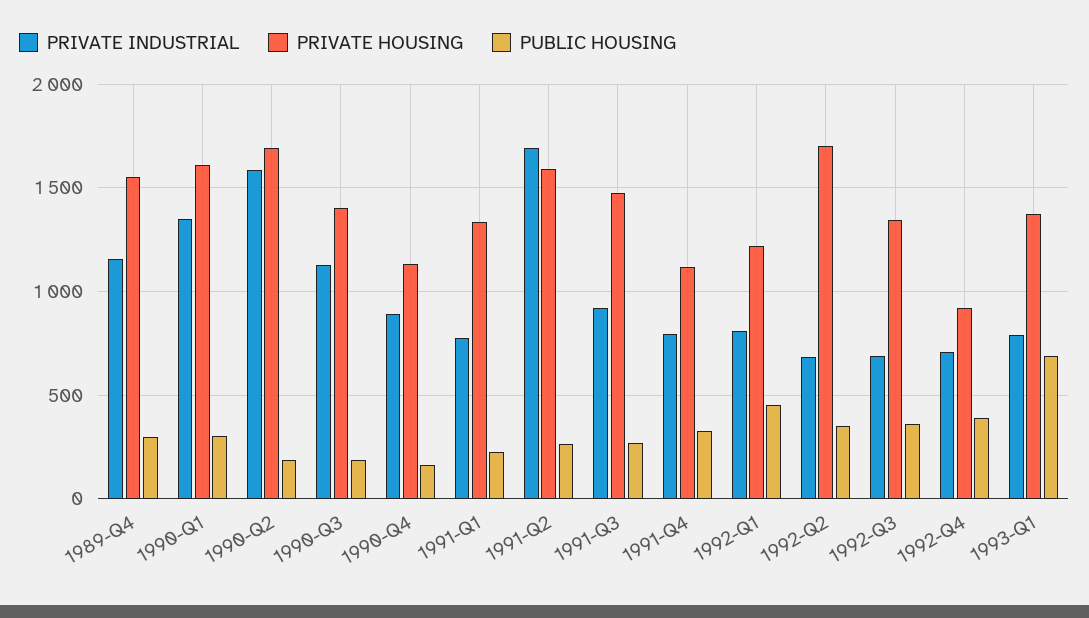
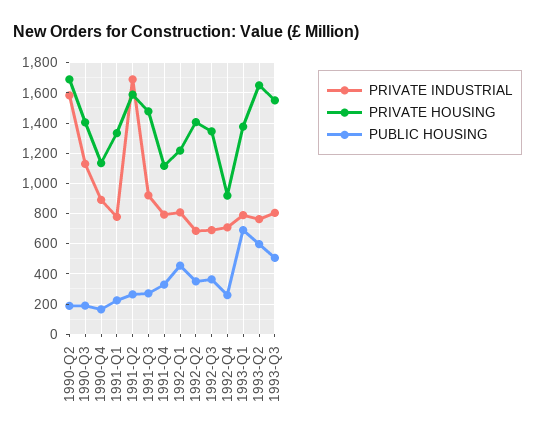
PRIVATE INDUSTRIAL, 1989-Q4: 1150 -> none
PRIVATE HOUSING, 1989-Q4: 1550 -> none
PUBLIC HOUSING, 1989-Q4: 300 -> none
PRIVATE INDUSTRIAL, 1990-Q1: 1350 -> none
PRIVATE HOUSING, 1990-Q1: 1600 -> none
PUBLIC HOUSING, 1990-Q1: 300 -> none
PRIVATE HOUSING, 1992-Q2: 1700 -> 1400
PUBLIC HOUSING, 1992-Q4: 400 -> 250
PRIVATE INDUSTRIAL, 1993-Q2: none -> 750
PRIVATE HOUSING, 1993-Q2: none -> 1650
PUBLIC HOUSING, 1993-Q2: none -> 600
PRIVATE INDUSTRIAL, 1993-Q3: none -> 800
PRIVATE HOUSING, 1993-Q3: none -> 1550
PUBLIC HOUSING, 1993-Q3: none -> 500

